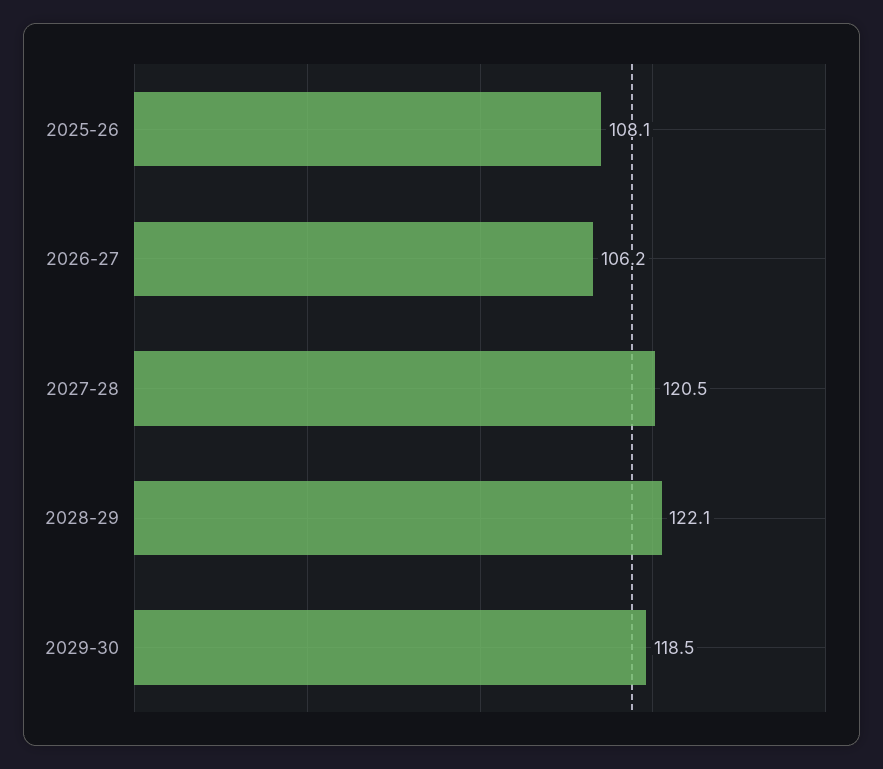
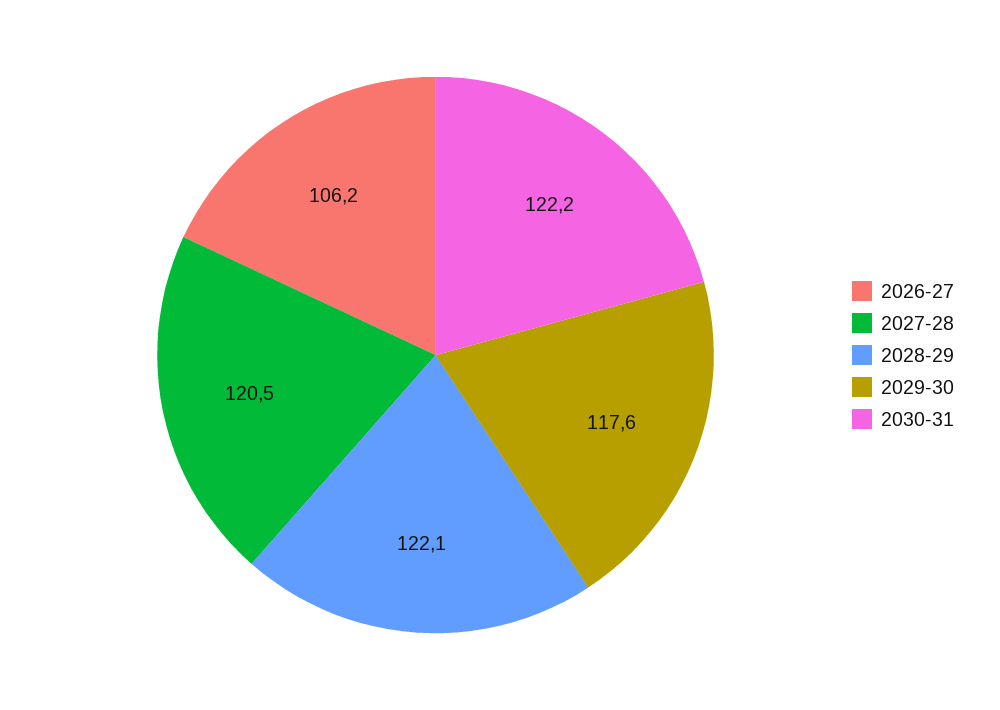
2025-26: 108.1 -> none
2029-30: 118.5 -> 117.6
2030-31: none -> 122.2

